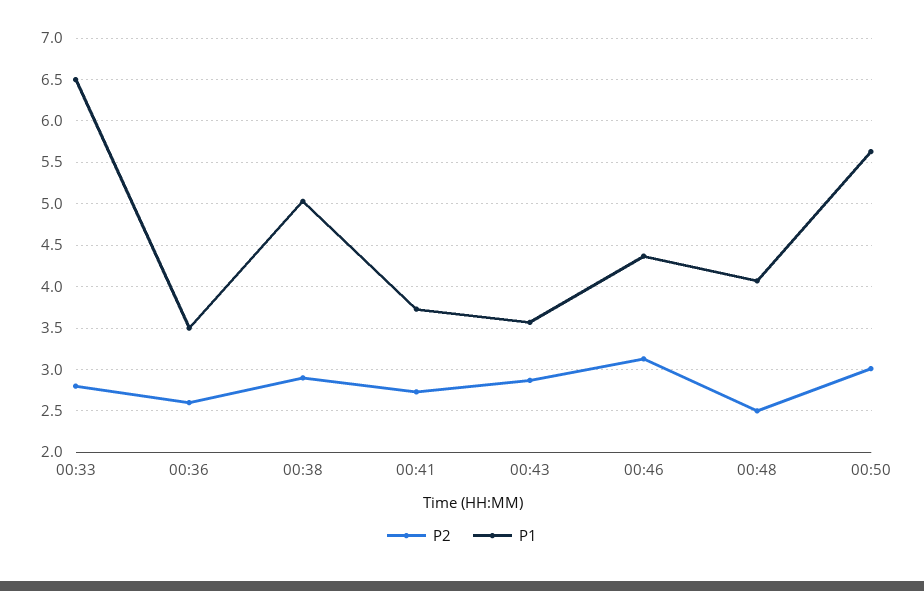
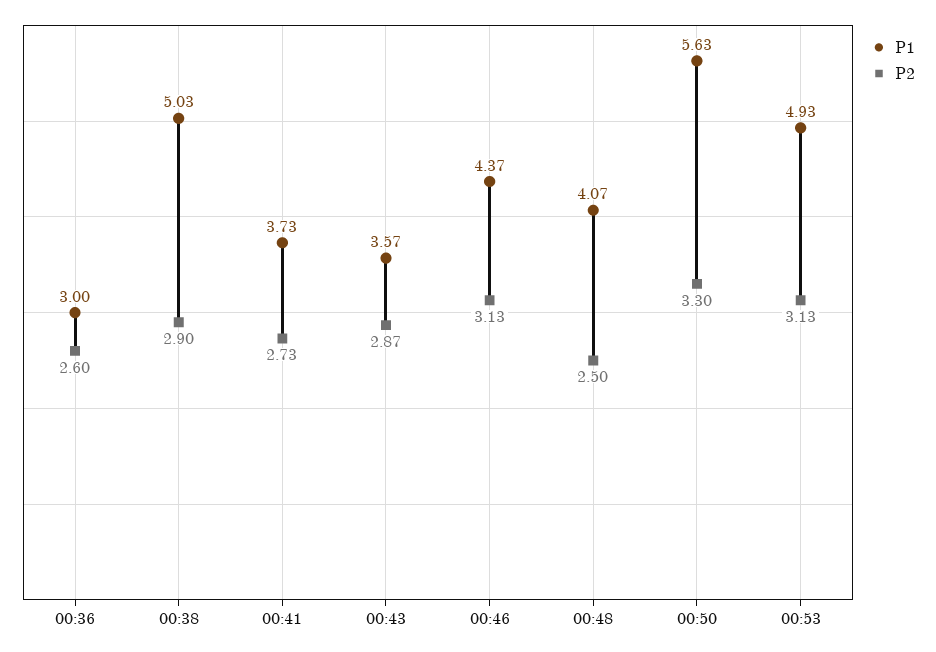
P2, 00:33: 2.8 -> none
P1, 00:33: 6.5 -> none
P1, 00:36: 3.5 -> 3
P2, 00:50: 3 -> 3.3
P1, 00:53: none -> 4.93
P2, 00:53: none -> 3.13

